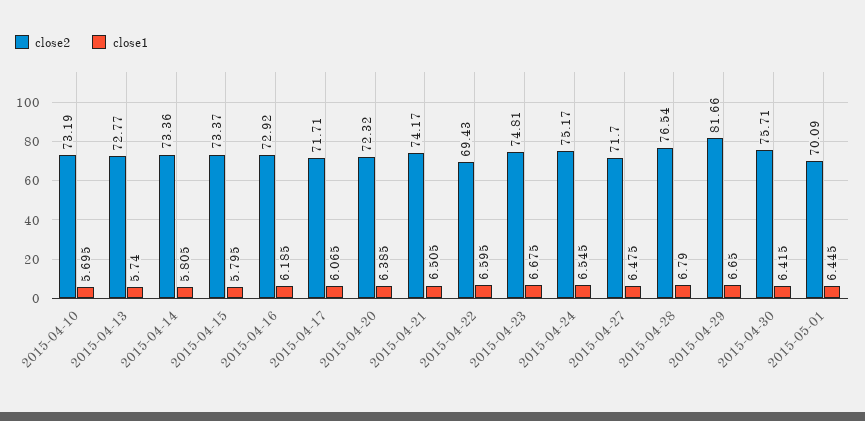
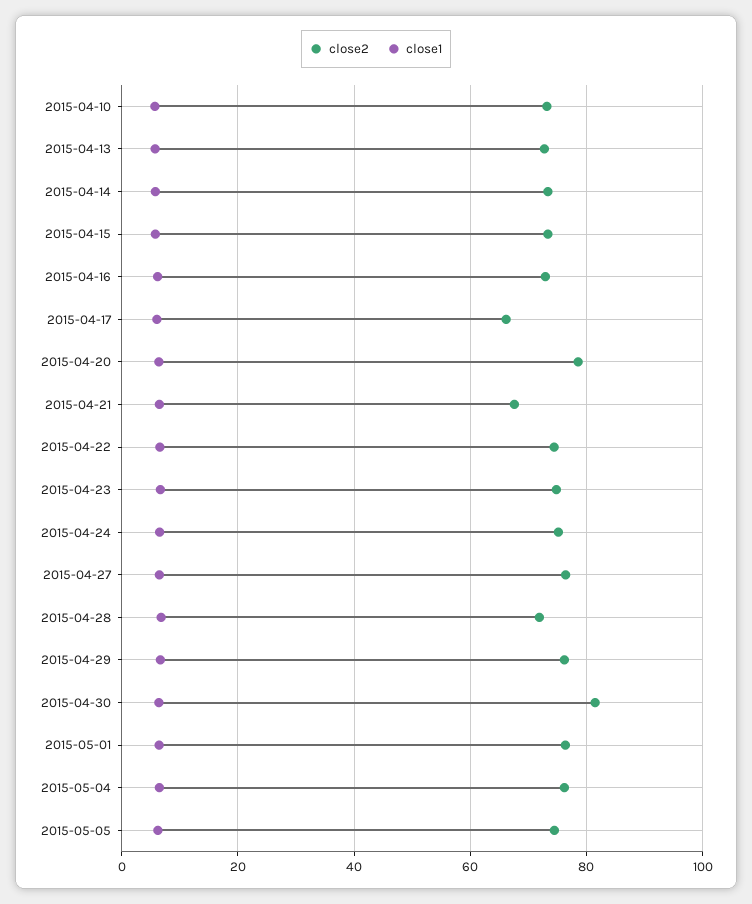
close2, 2015-04-17: 71.71 -> 66
close2, 2015-04-20: 72.32 -> 78
close2, 2015-04-21: 74.17 -> 68
close2, 2015-04-22: 69.43 -> 74
close2, 2015-04-27: 71.7 -> 76
close2, 2015-04-28: 76.54 -> 72
close2, 2015-04-29: 81.66 -> 76
close2, 2015-04-30: 75.71 -> 82
close2, 2015-05-01: 70.09 -> 76
close2, 2015-05-04: none -> 76
close1, 2015-05-04: none -> 6
close2, 2015-05-05: none -> 74
close1, 2015-05-05: none -> 6

